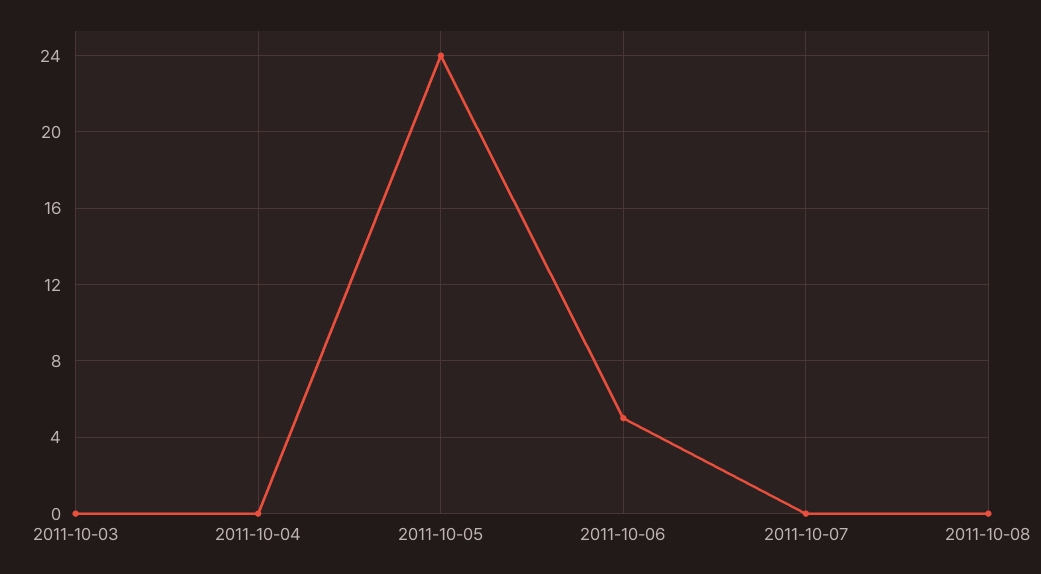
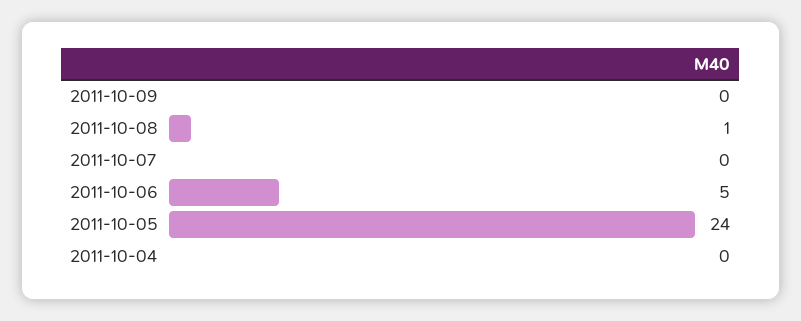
2011-10-03: 0 -> none
2011-10-08: 0 -> 1
2011-10-09: none -> 0

